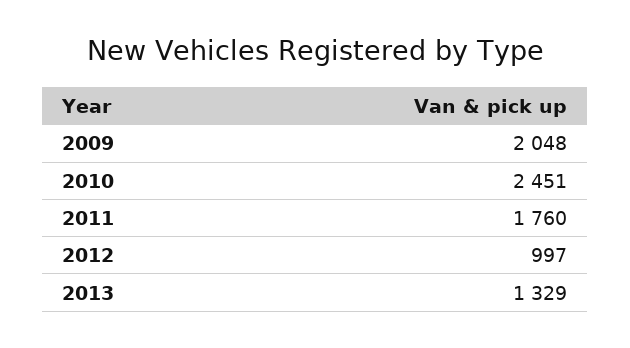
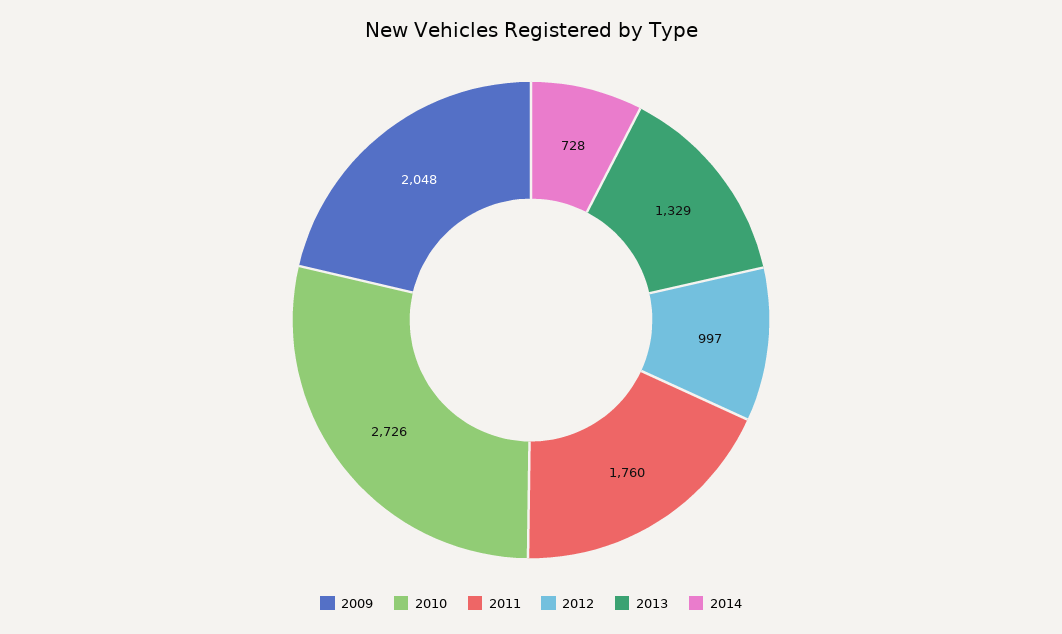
2010: 2451 -> 2726
2014: none -> 728

